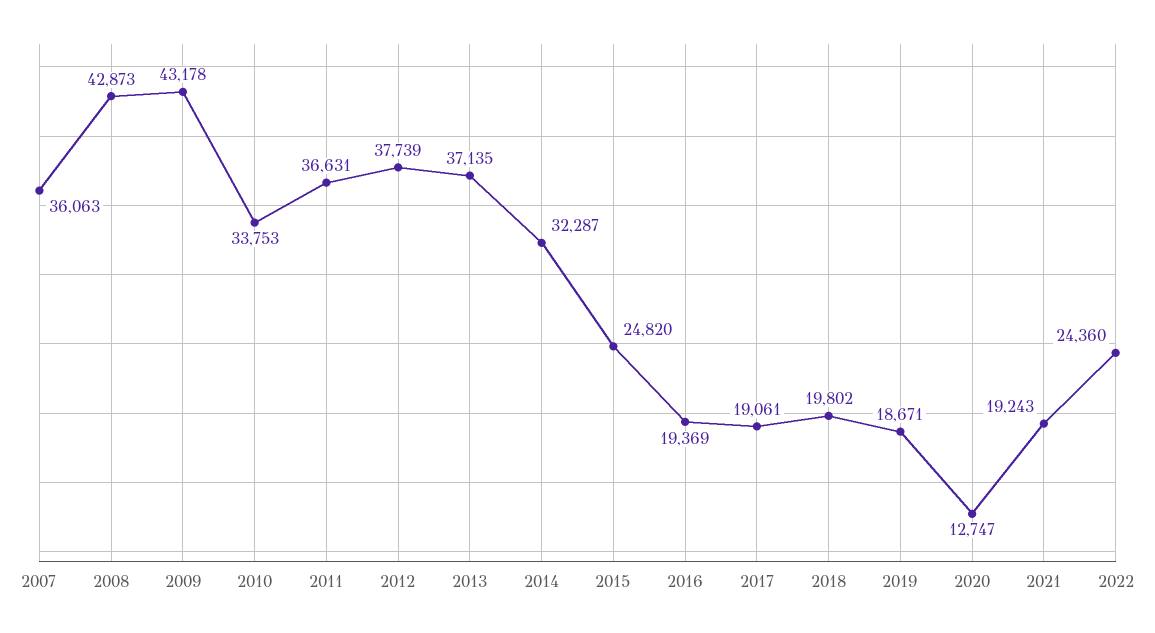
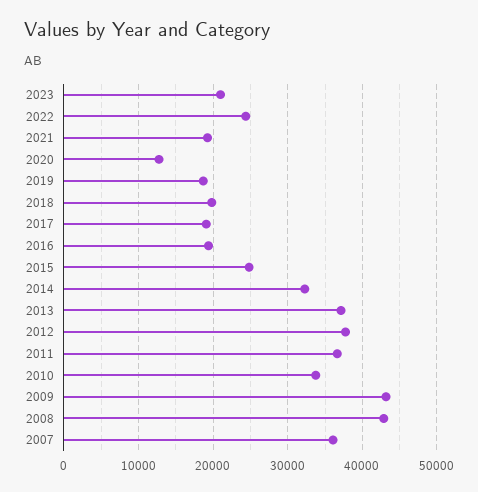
2023: none -> 21000

